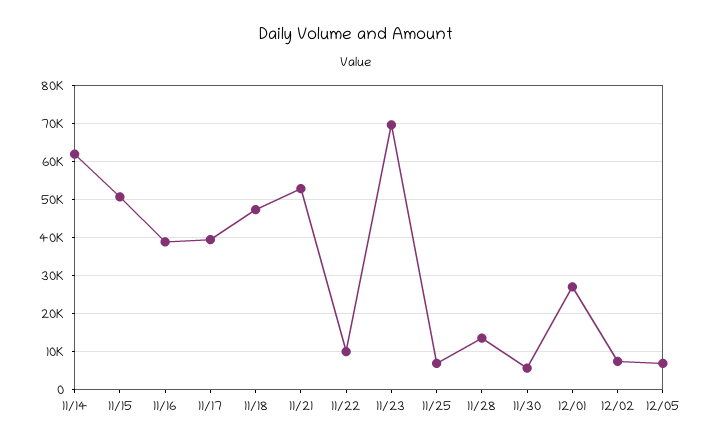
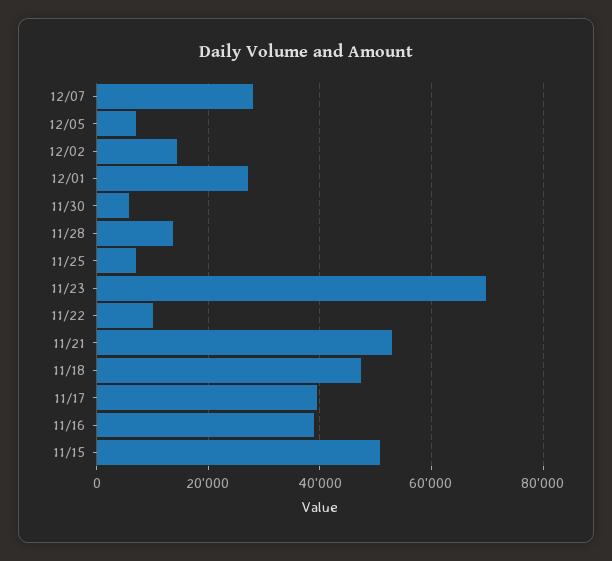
11/14: 62000 -> none
12/02: 8000 -> 14000
12/07: none -> 28000

